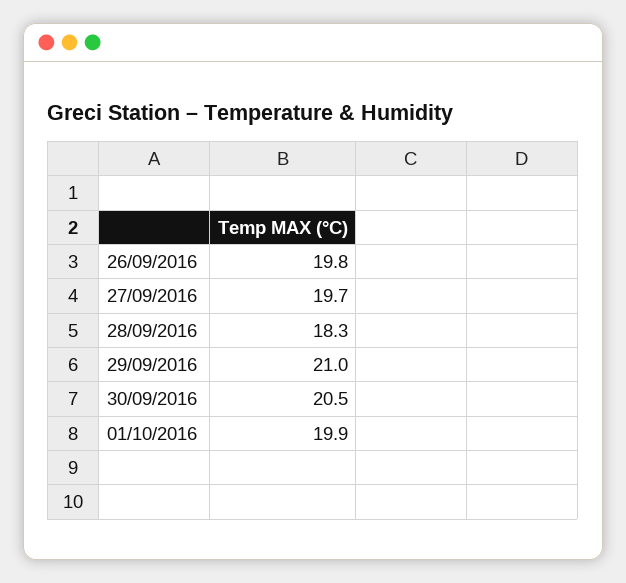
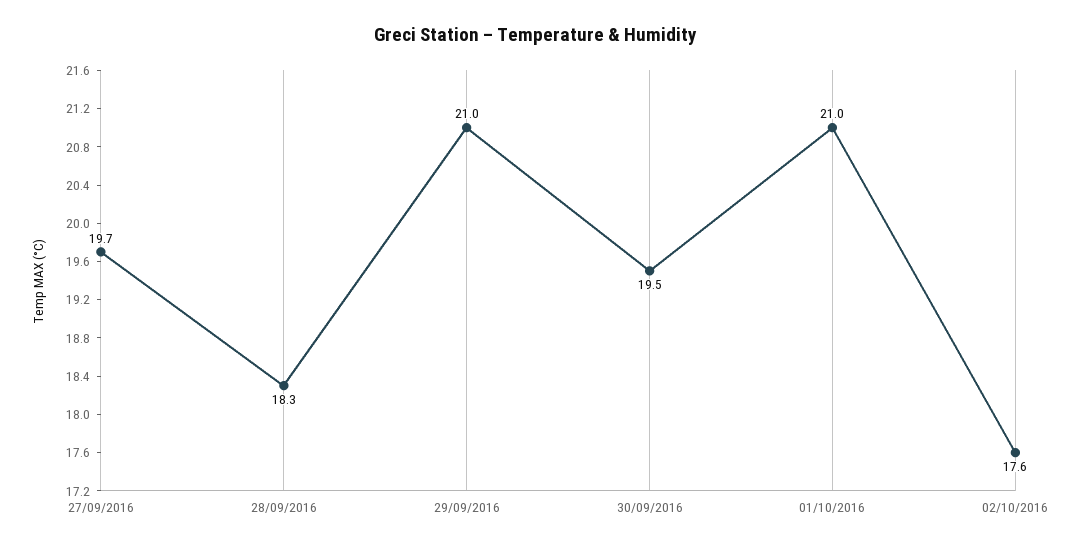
26/09/2016: 19.8 -> none
30/09/2016: 20.5 -> 19.5
01/10/2016: 19.9 -> 21
02/10/2016: none -> 17.6

